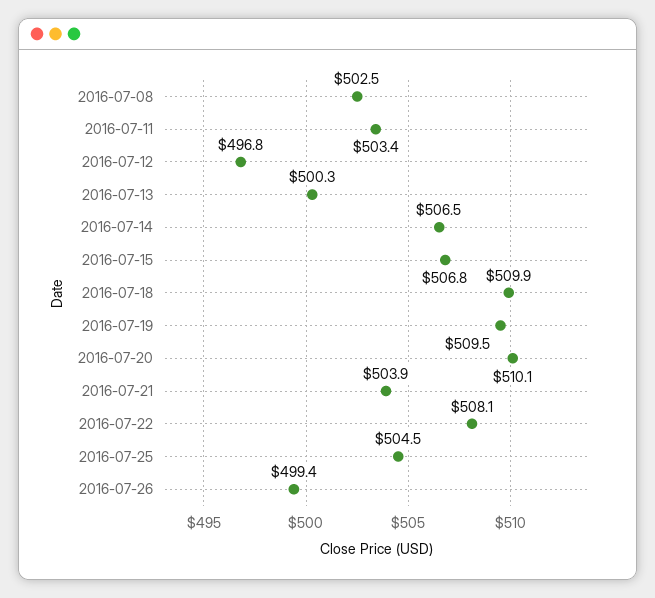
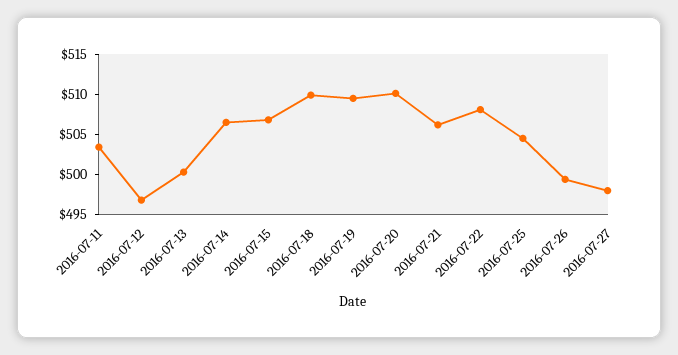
2016-07-08: 502.5 -> none
2016-07-21: 503.9 -> 506
2016-07-27: none -> 498

